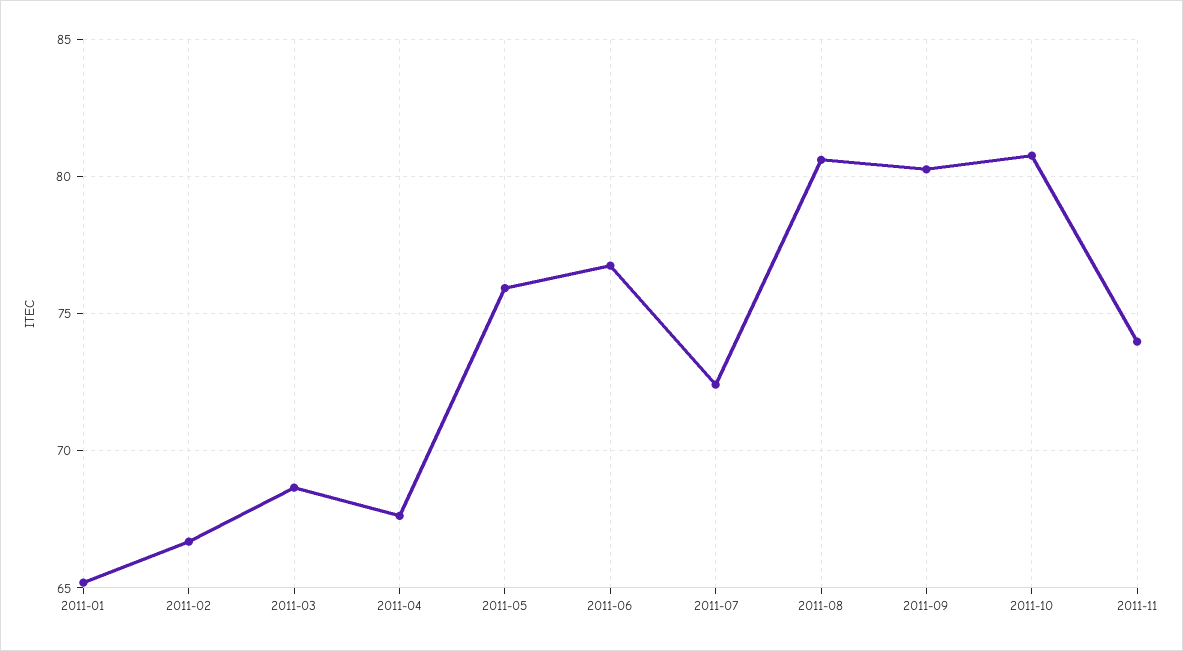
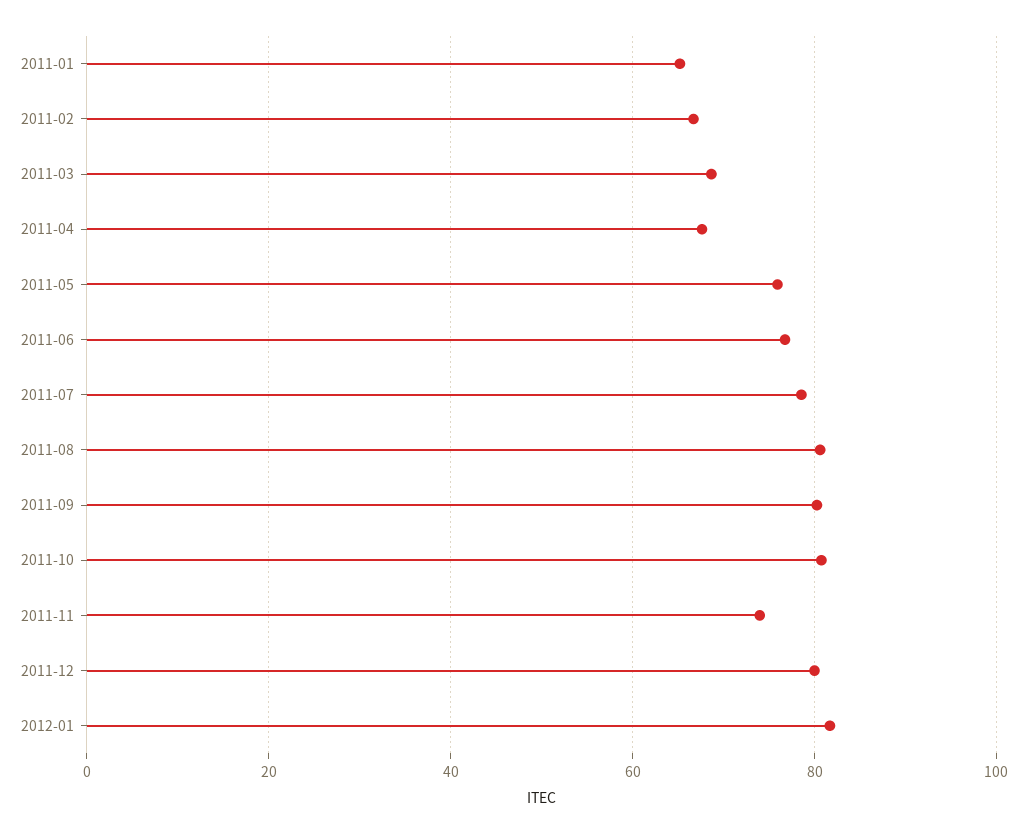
2011-07: 72.5 -> 78
2011-12: none -> 80
2012-01: none -> 82

